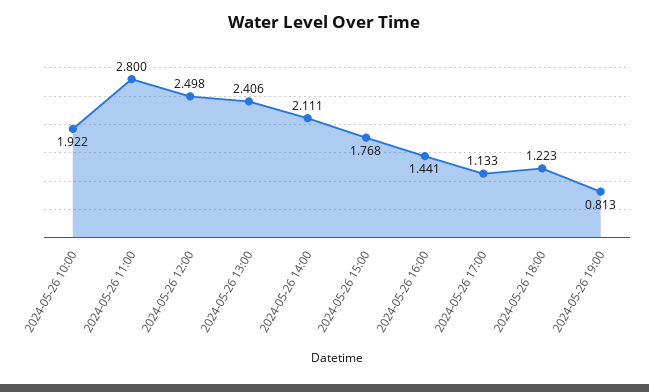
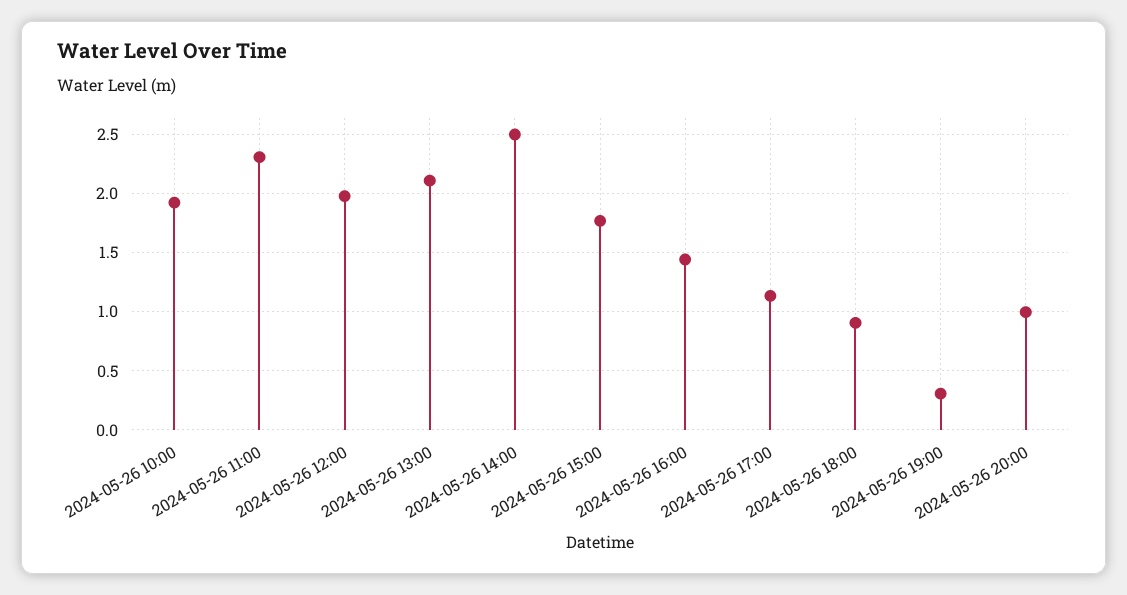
2024-05-26 11:00: 2.8 -> 2.3
2024-05-26 12:00: 2.498 -> 2
2024-05-26 13:00: 2.406 -> 2.1
2024-05-26 14:00: 2.111 -> 2.5
2024-05-26 18:00: 1.223 -> 0.9
2024-05-26 19:00: 0.813 -> 0.3
2024-05-26 20:00: none -> 1

